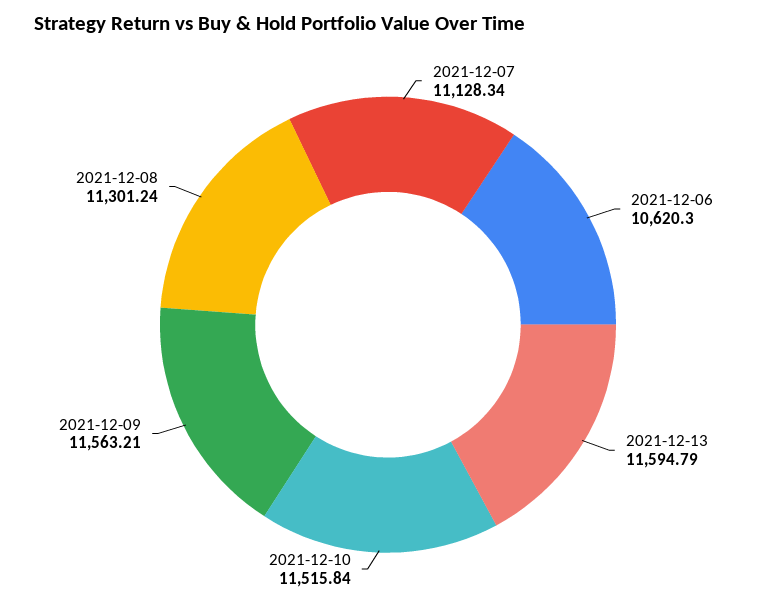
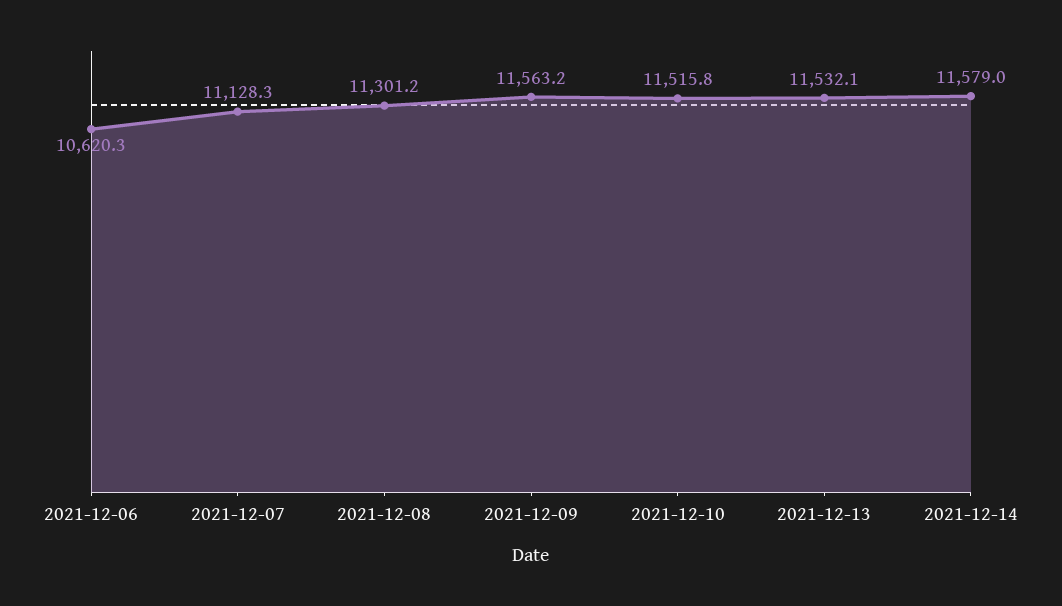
2021-12-13: 11594.79 -> 11532.1
2021-12-14: none -> 11579

